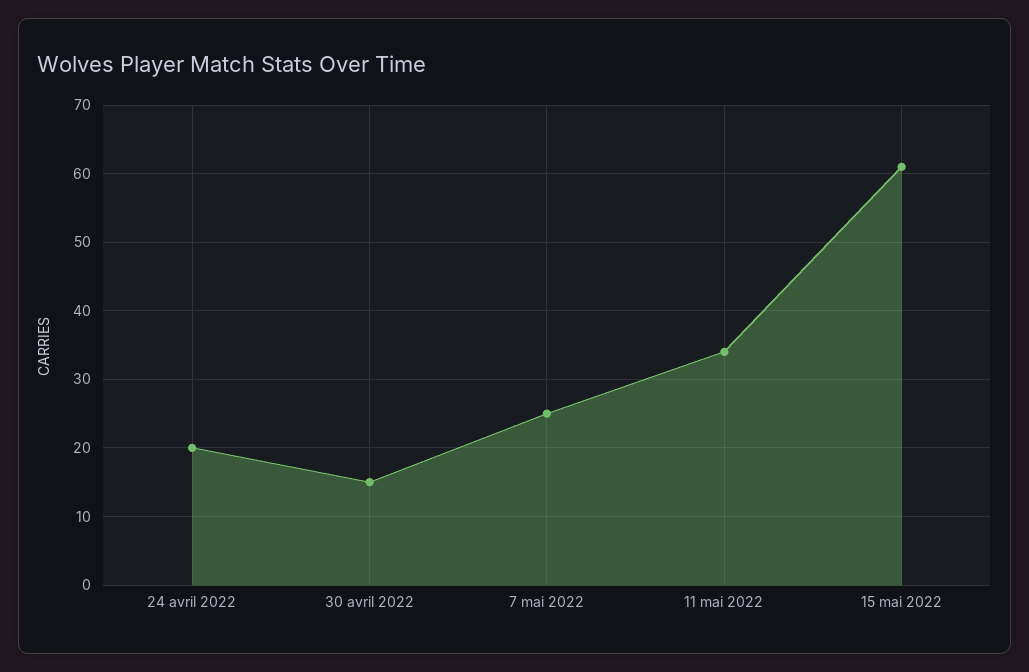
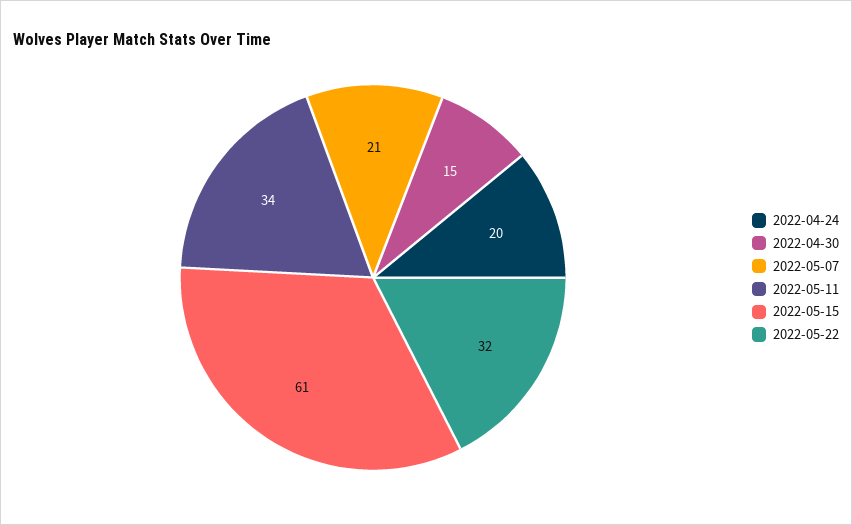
7 mai 2022: 25 -> 21
2022-05-22: none -> 32

